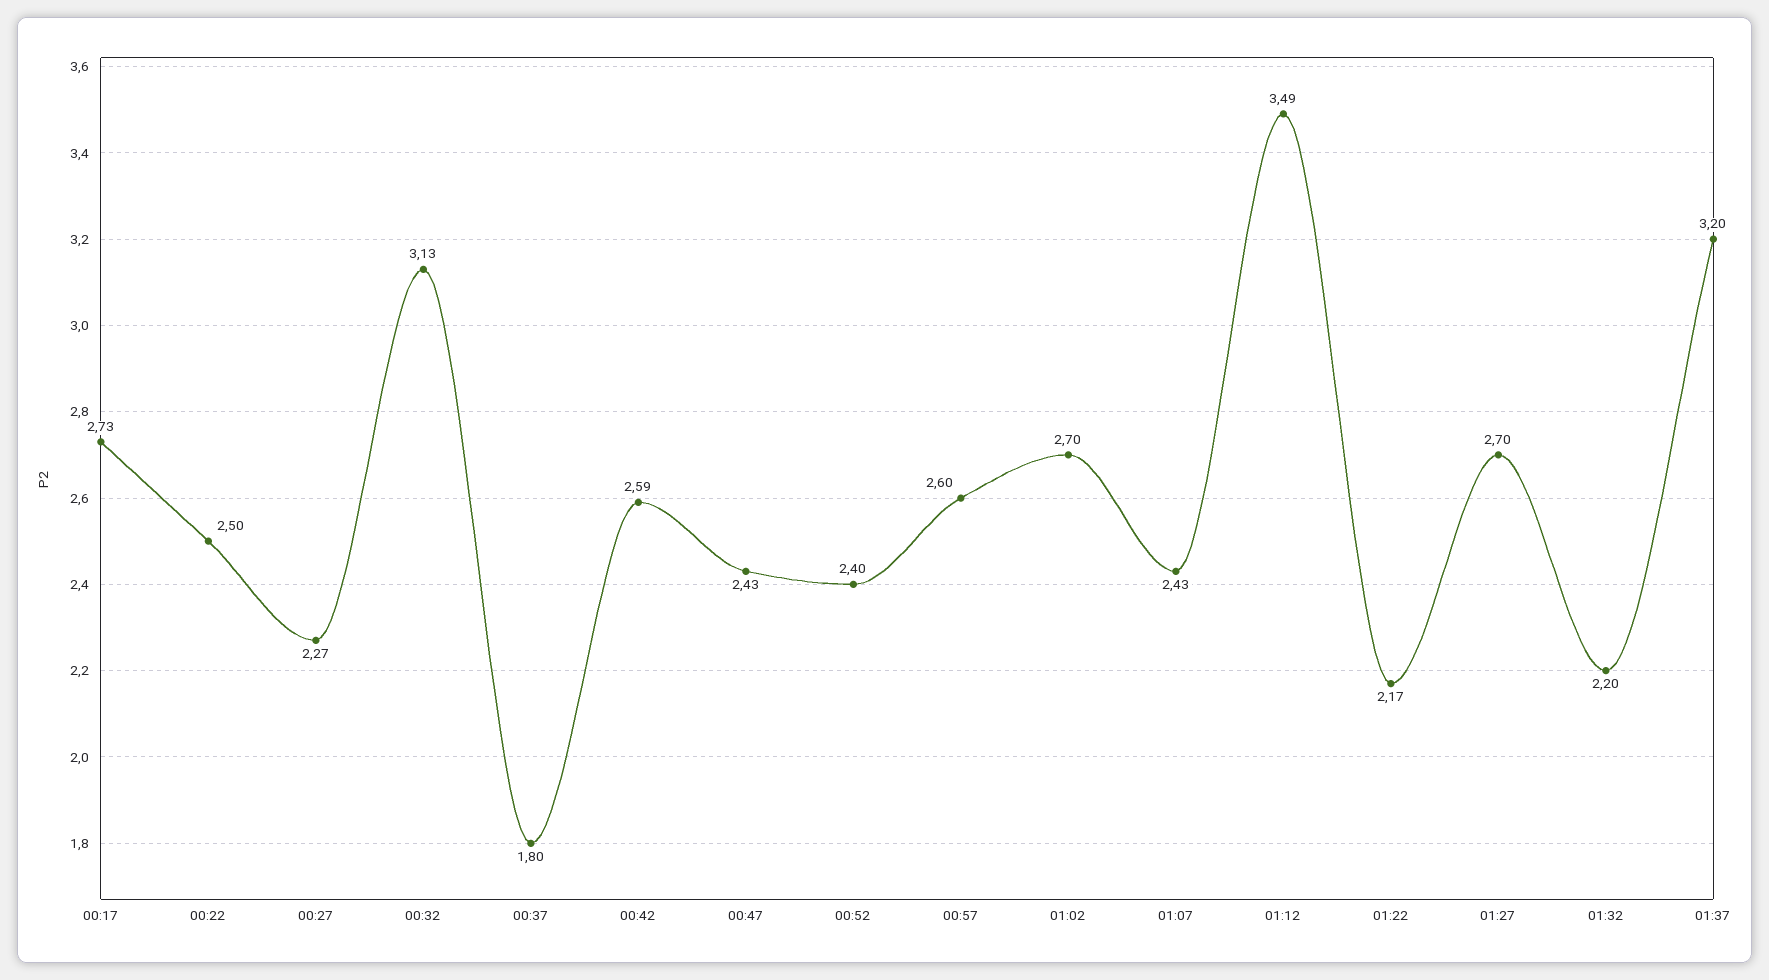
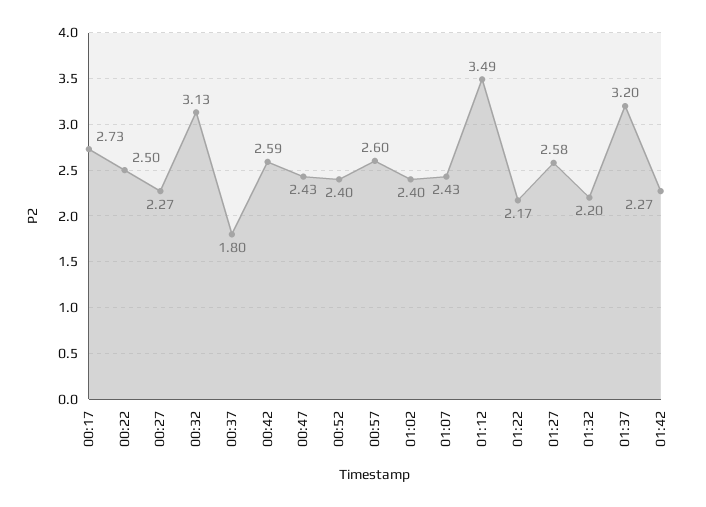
01:02: 2.7 -> 2.4
01:27: 2.7 -> 2.58
01:42: none -> 2.27

